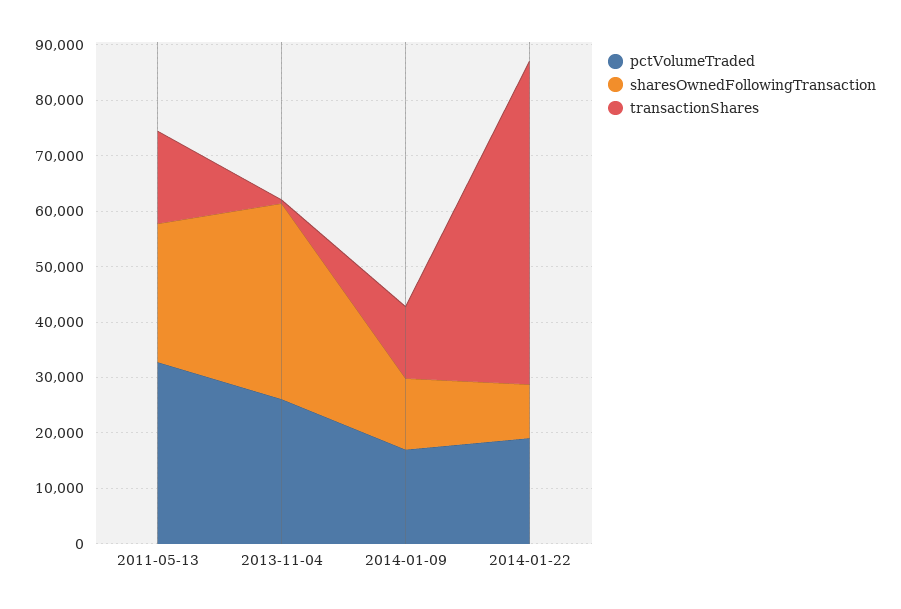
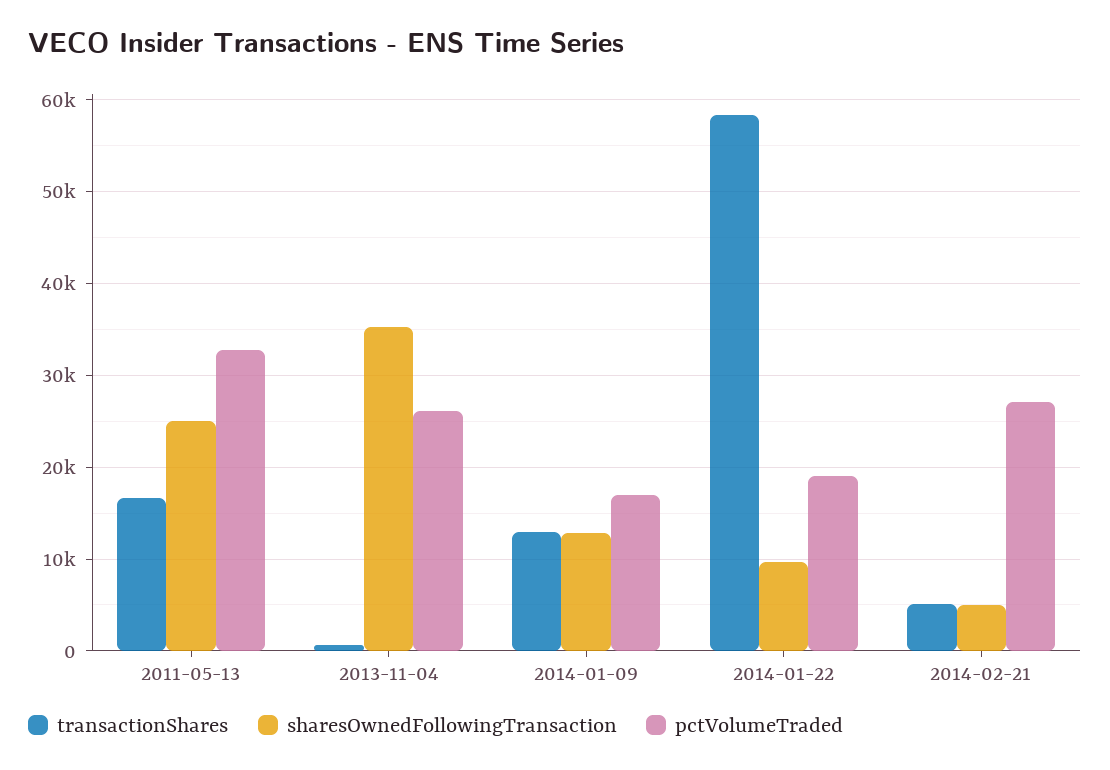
transactionShares, 2014-02-21: none -> 5000
sharesOwnedFollowingTransaction, 2014-02-21: none -> 5000
pctVolumeTraded, 2014-02-21: none -> 27000

